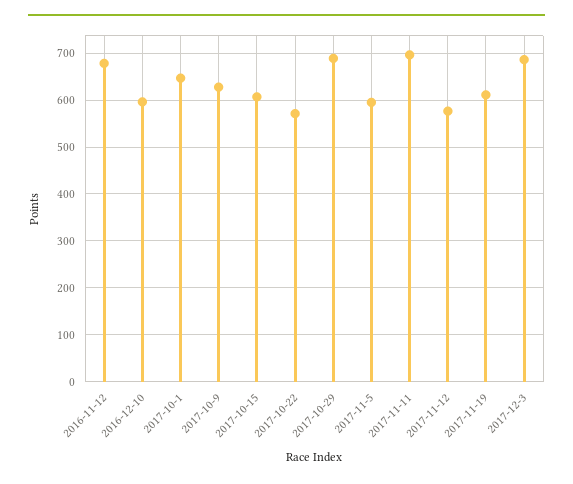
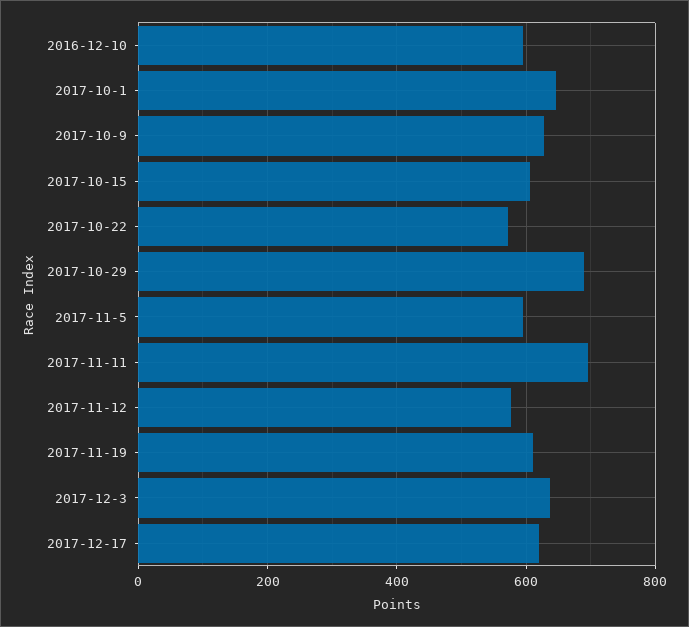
2016-11-12: 680 -> none
2017-12-3: 680 -> 640
2017-12-17: none -> 620

